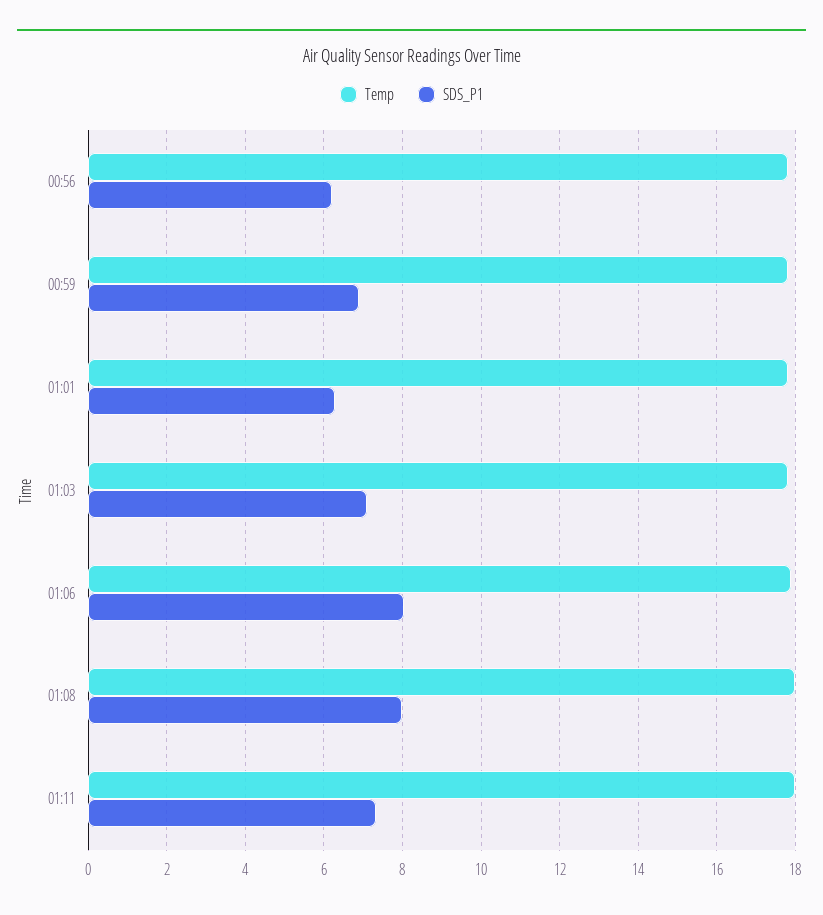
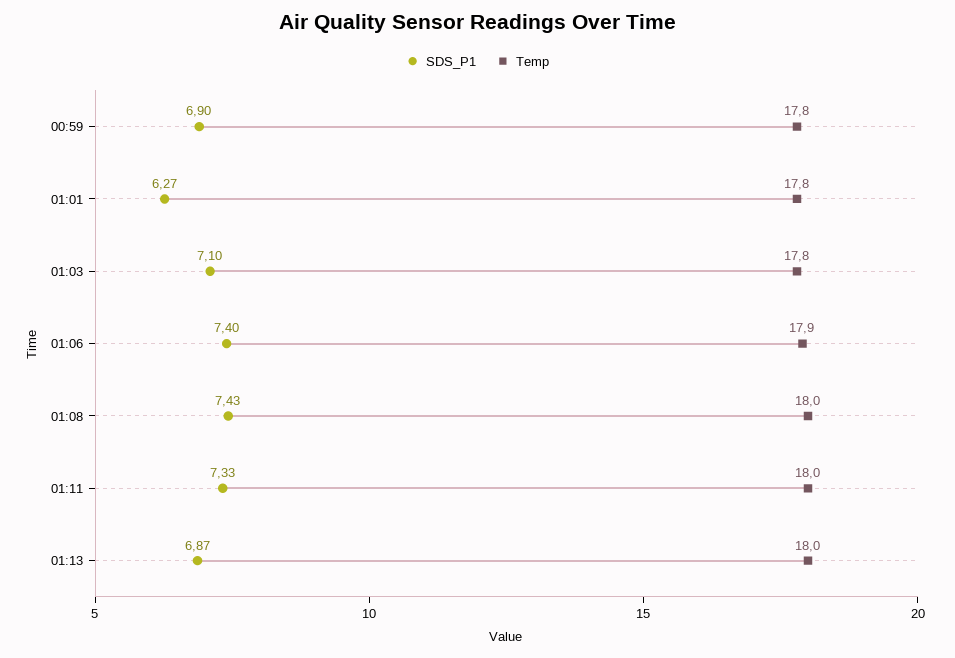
Temp, 00:56: 17.8 -> none
SDS_P1, 00:56: 6.2 -> none
SDS_P1, 01:06: 8 -> 7.4
SDS_P1, 01:08: 8 -> 7.43
SDS_P1, 01:13: none -> 6.87
Temp, 01:13: none -> 18

